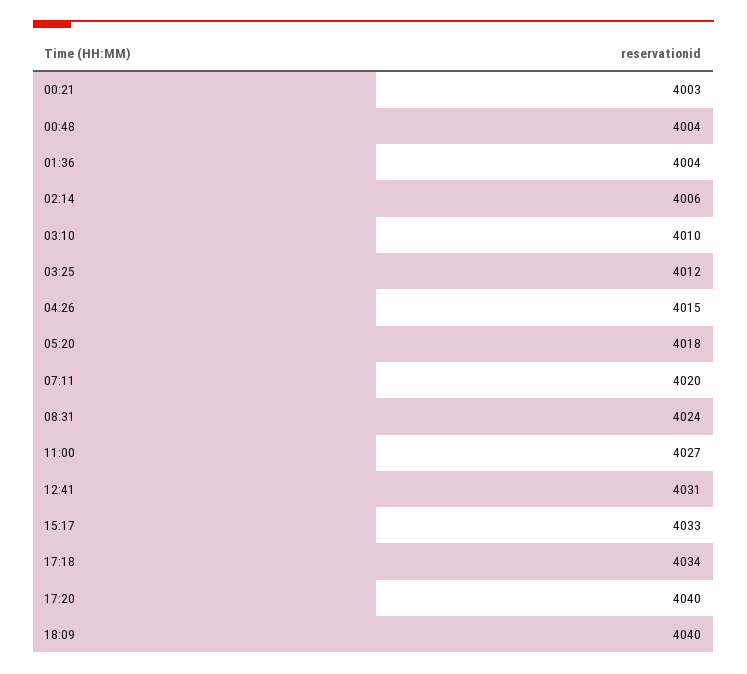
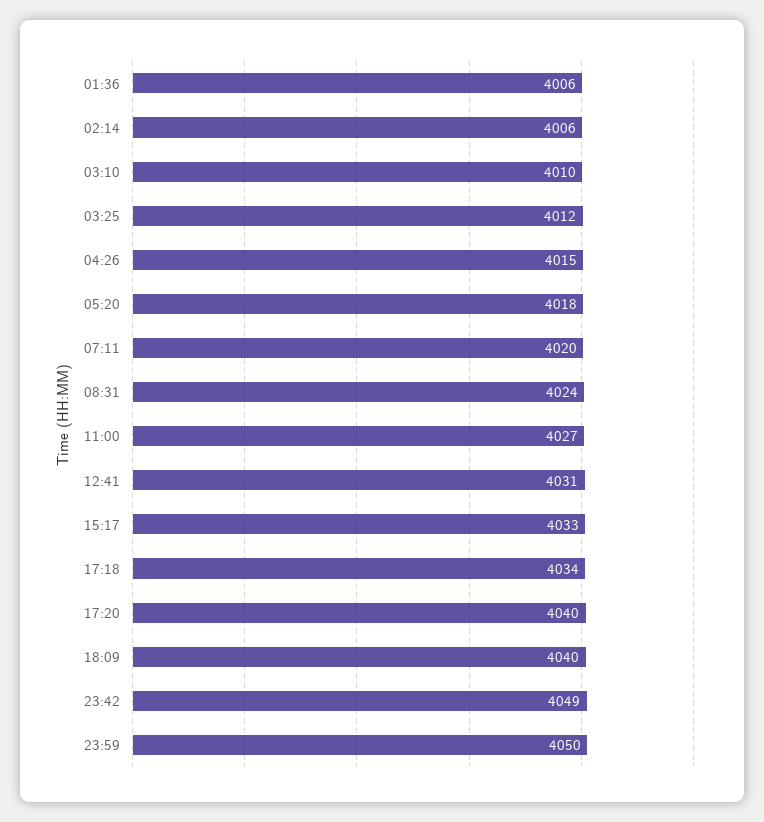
00:21: 4003 -> none
00:48: 4004 -> none
01:36: 4004 -> 4006
23:42: none -> 4049
23:59: none -> 4050

